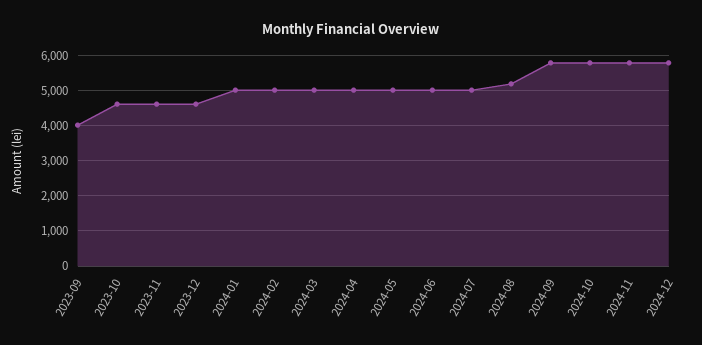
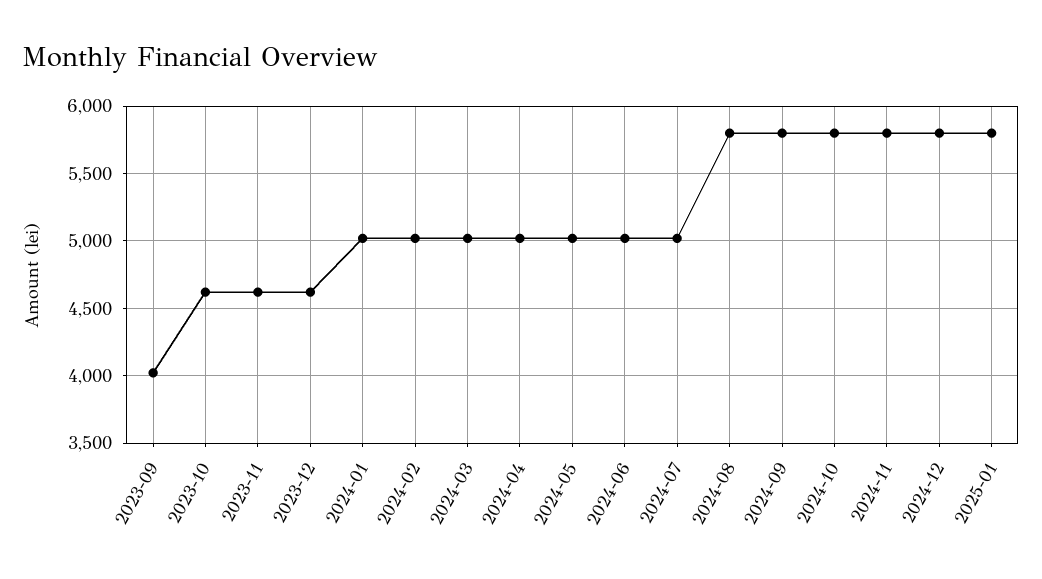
2024-08: 5200 -> 5800
2025-01: none -> 5800

